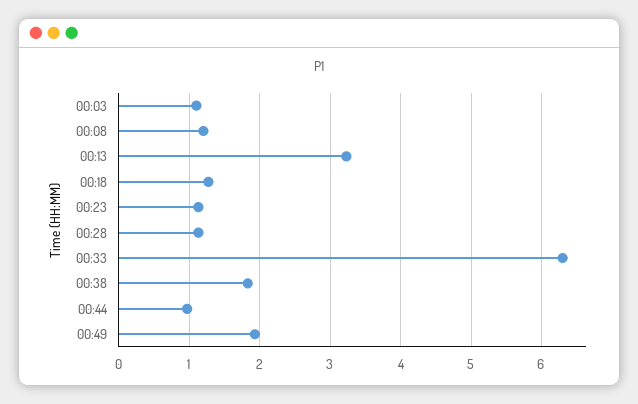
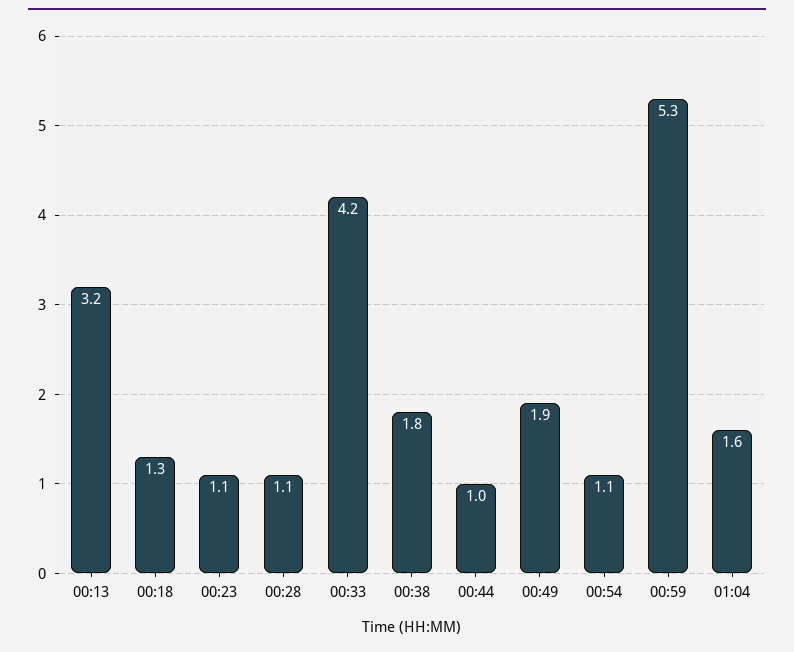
00:03: 1.1 -> none
00:08: 1.2 -> none
00:33: 6.3 -> 4.2
00:54: none -> 1.1
00:59: none -> 5.3
01:04: none -> 1.6

